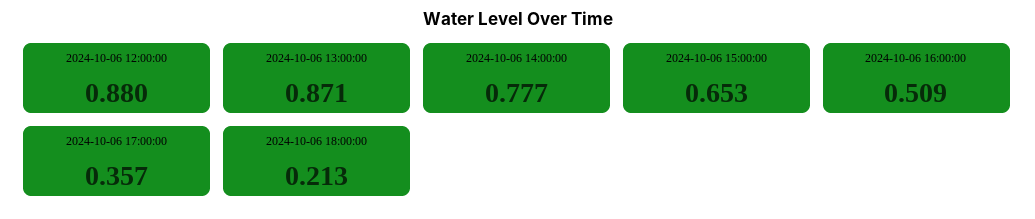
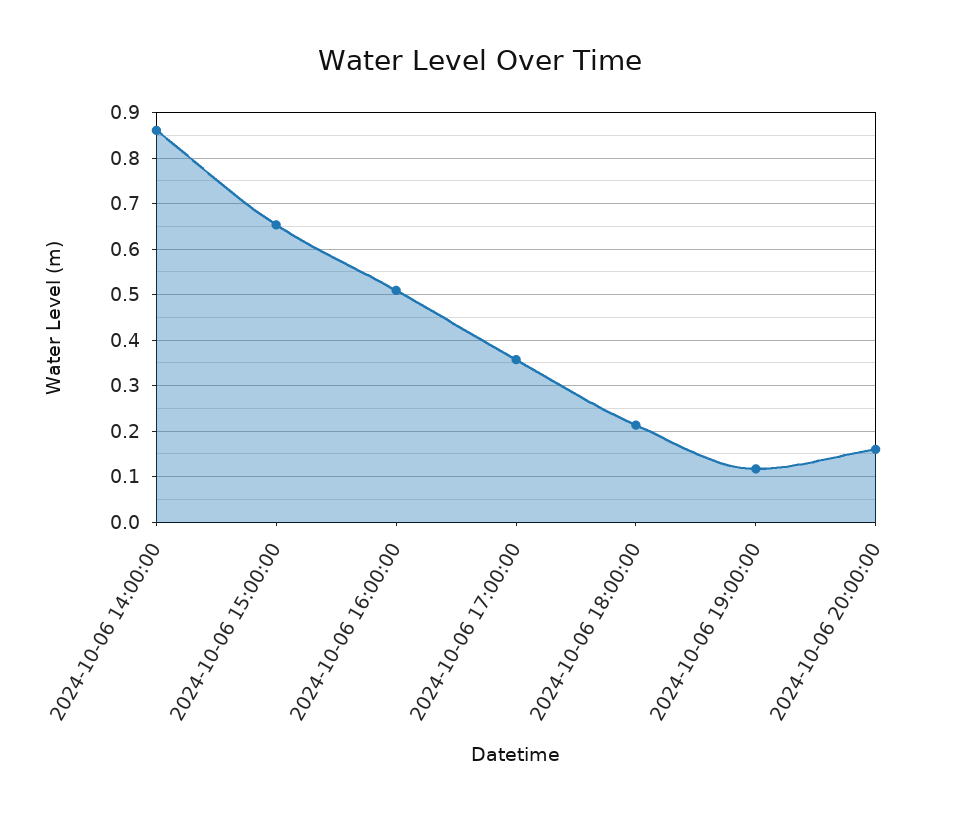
2024-10-06 12:00:00: 0.88 -> none
2024-10-06 13:00:00: 0.871 -> none
2024-10-06 14:00:00: 0.777 -> 0.86
2024-10-06 19:00:00: none -> 0.12
2024-10-06 20:00:00: none -> 0.16

